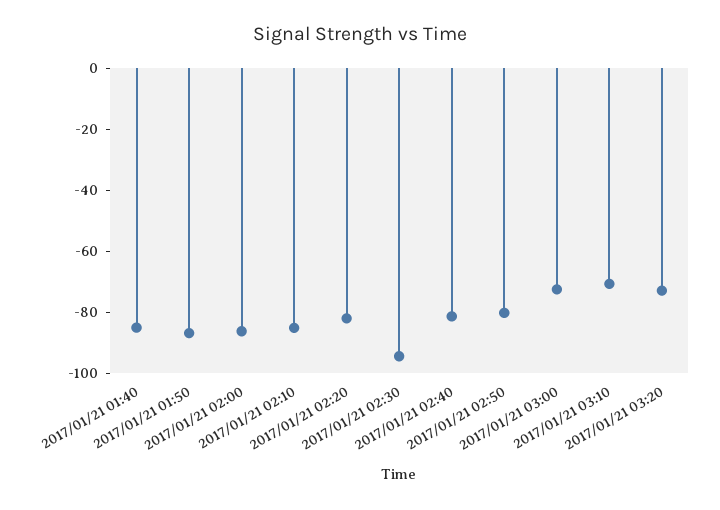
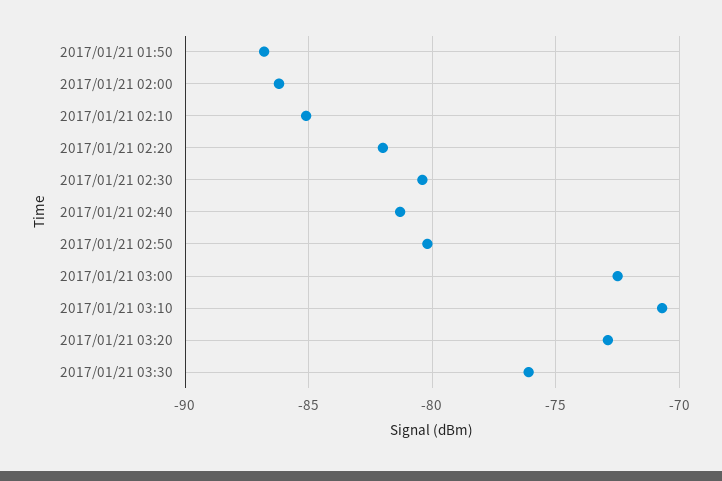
2017/01/21 01:40: -85 -> none
2017/01/21 02:30: -95 -> -80.5
2017/01/21 03:30: none -> -76

